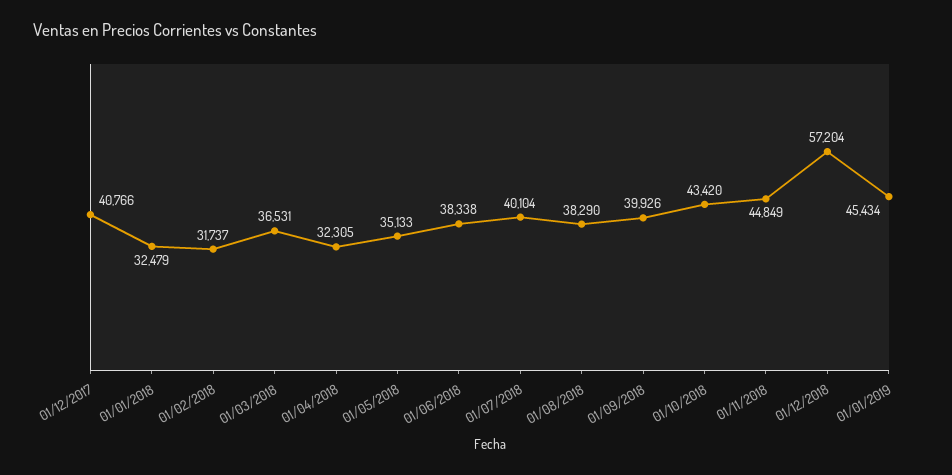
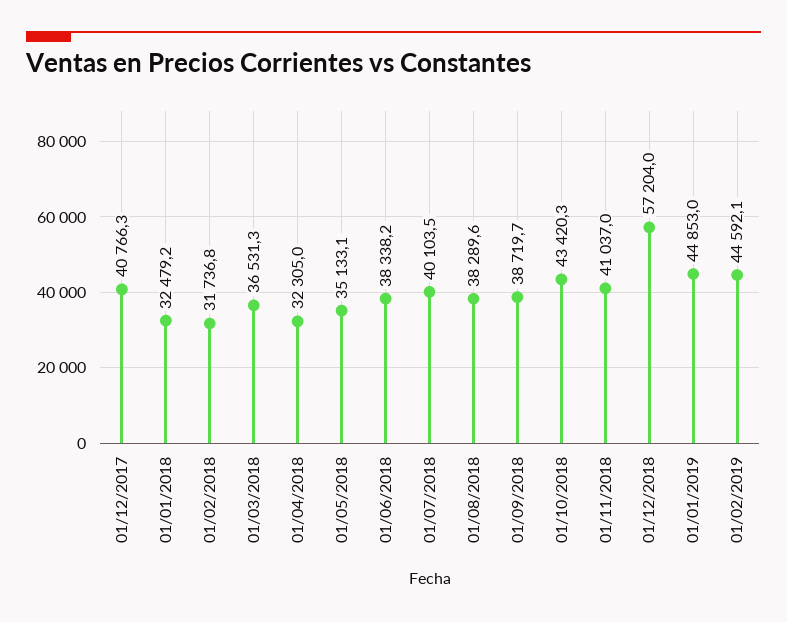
01/09/2018: 39926 -> 38719.7
01/11/2018: 44849 -> 41037
01/01/2019: 45434 -> 44853
01/02/2019: none -> 44592.1

